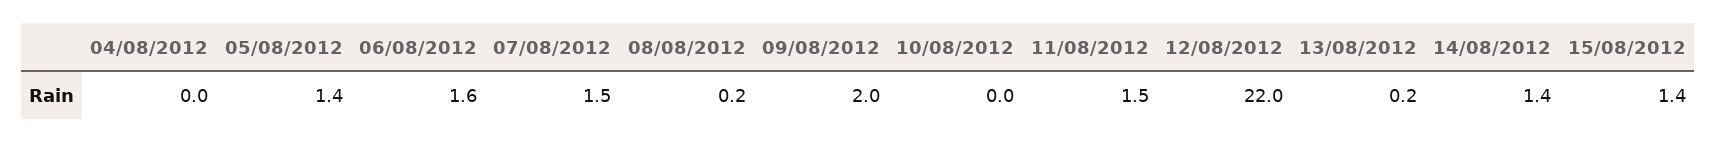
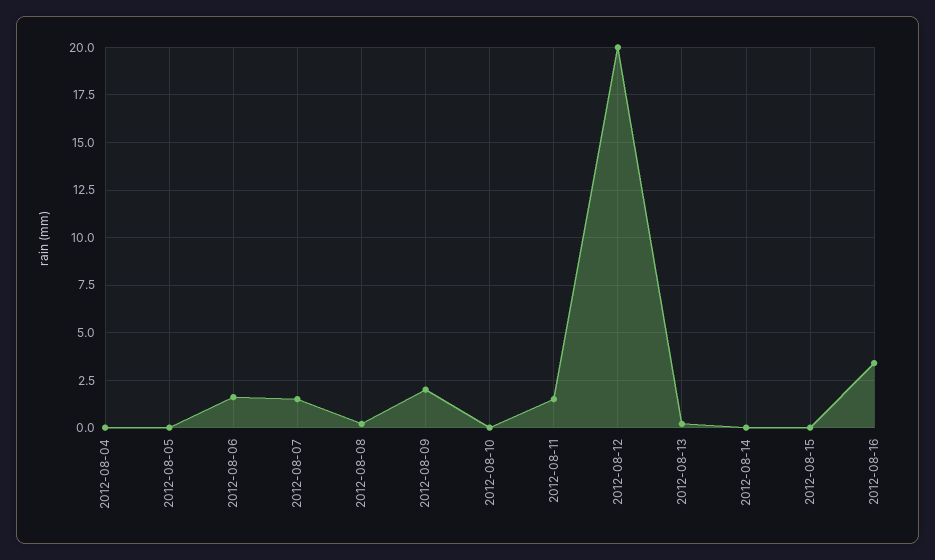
05/08/2012: 1.4 -> 0
12/08/2012: 22 -> 20
14/08/2012: 1.4 -> 0
15/08/2012: 1.4 -> 0
2012-08-16: none -> 3.5

